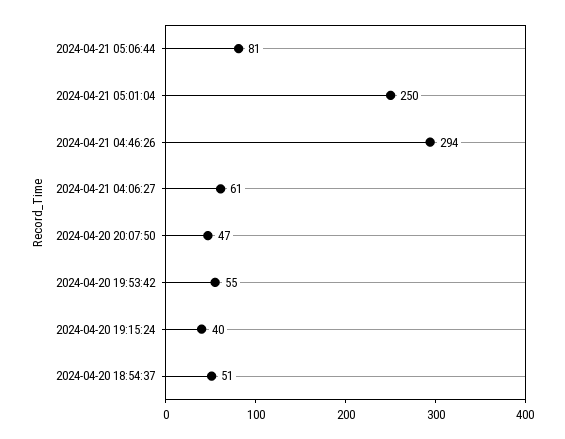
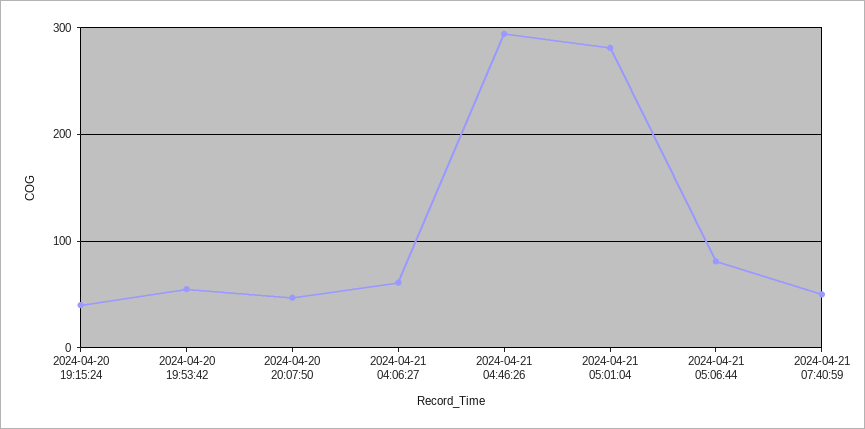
2024-04-21 05:01:04: 250 -> 280
2024-04-20 18:54:37: 51 -> none
2024-04-21 07:40:59: none -> 50

